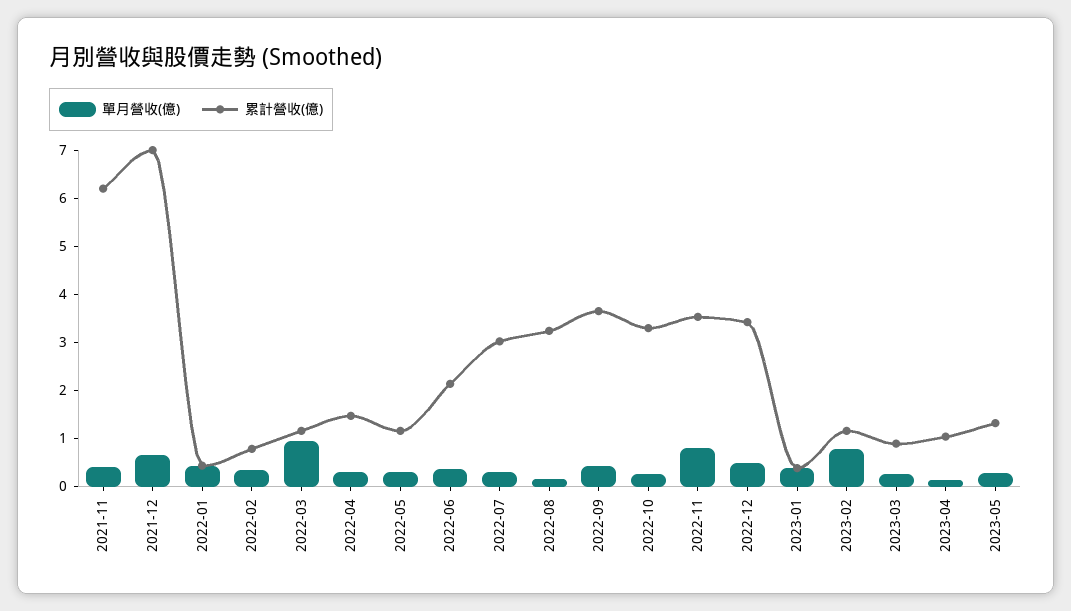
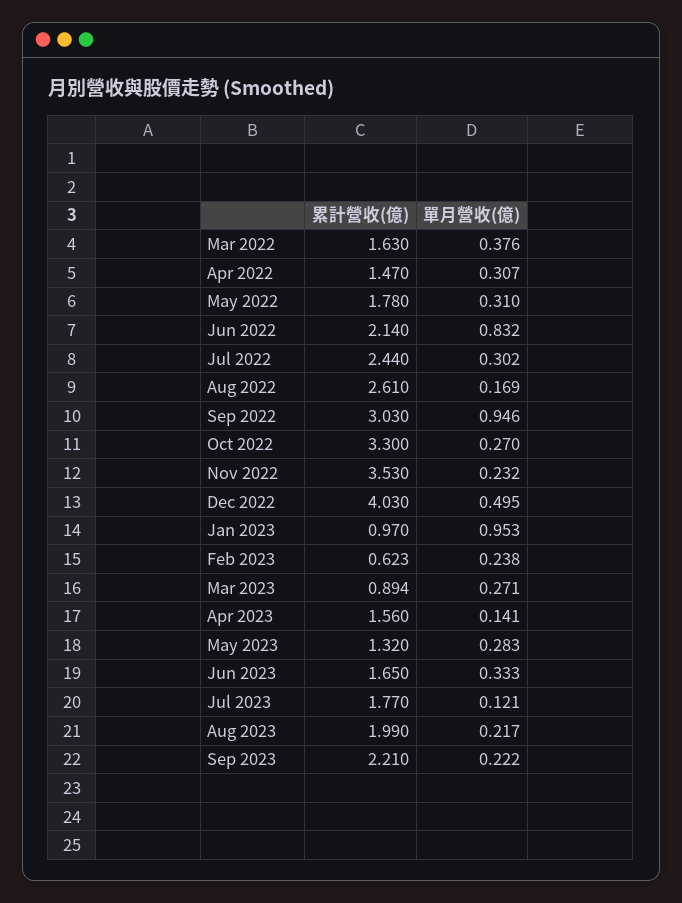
單月營收(億), 2021-11: 0.4 -> none
累計營收(億), 2021-11: 6.2 -> none
單月營收(億), 2021-12: 0.6 -> none
累計營收(億), 2021-12: 7 -> none
單月營收(億), 2022-01: 0.4 -> none
累計營收(億), 2022-01: 0.4 -> none
單月營收(億), 2022-02: 0.4 -> none
累計營收(億), 2022-02: 0.8 -> none
單月營收(億), 2022-03: 1 -> 0.376
累計營收(億), 2022-03: 1.2 -> 1.63
累計營收(億), 2022-05: 1.2 -> 1.78
單月營收(億), 2022-06: 0.4 -> 0.832
累計營收(億), 2022-07: 3 -> 2.44
累計營收(億), 2022-08: 3.2 -> 2.61
單月營收(億), 2022-09: 0.4 -> 0.946
累計營收(億), 2022-09: 3.6 -> 3.03
單月營收(億), 2022-11: 0.8 -> 0.232
累計營收(億), 2022-12: 3.4 -> 4.03
單月營收(億), 2023-01: 0.4 -> 0.953
累計營收(億), 2023-01: 0.4 -> 0.97
單月營收(億), 2023-02: 0.8 -> 0.238
累計營收(億), 2023-02: 1.2 -> 0.623
累計營收(億), 2023-04: 1 -> 1.56
累計營收(億), Jun 2023: none -> 1.65
單月營收(億), Jun 2023: none -> 0.333
累計營收(億), Jul 2023: none -> 1.77
單月營收(億), Jul 2023: none -> 0.121
累計營收(億), Aug 2023: none -> 1.99
單月營收(億), Aug 2023: none -> 0.217
累計營收(億), Sep 2023: none -> 2.21
單月營收(億), Sep 2023: none -> 0.222

